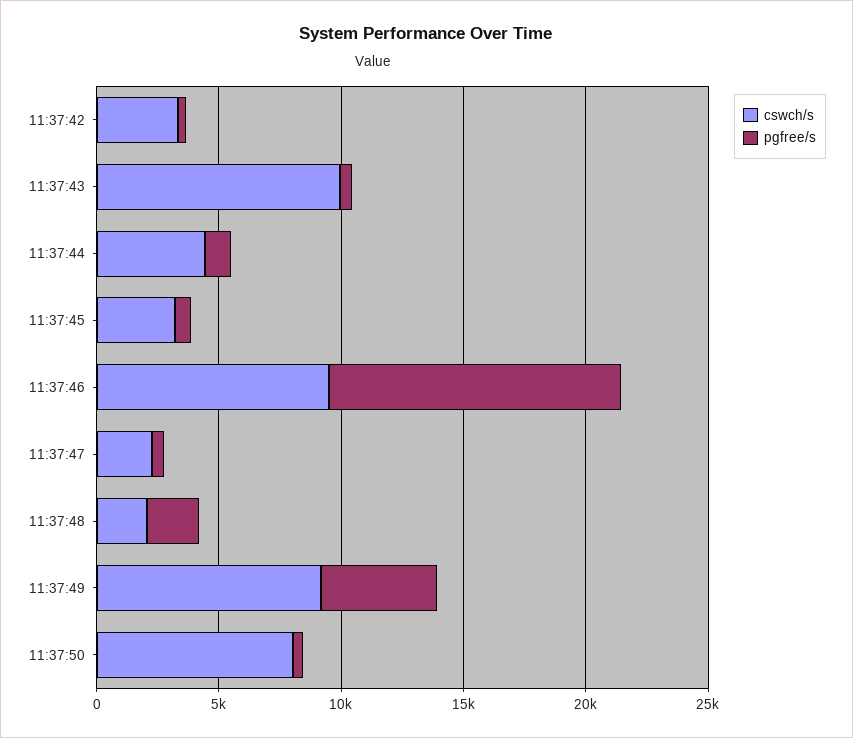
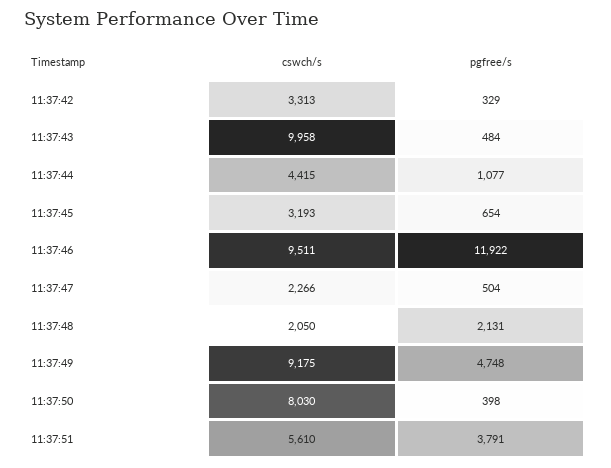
cswch/s, 11:37:51: none -> 5610
pgfree/s, 11:37:51: none -> 3791

